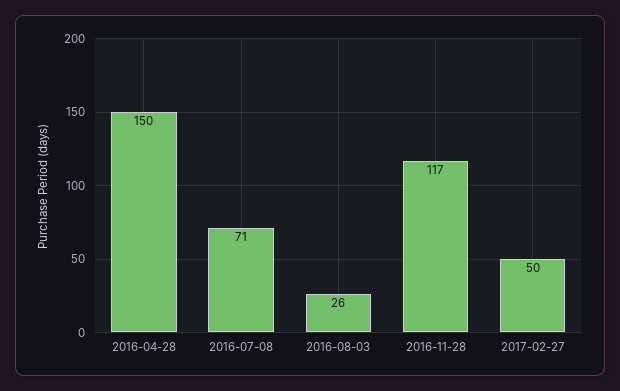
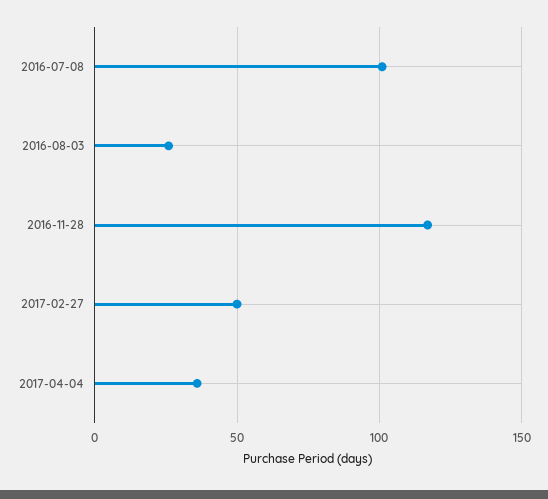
2016-04-28: 150 -> none
2016-07-08: 71 -> 100
2017-04-04: none -> 35

